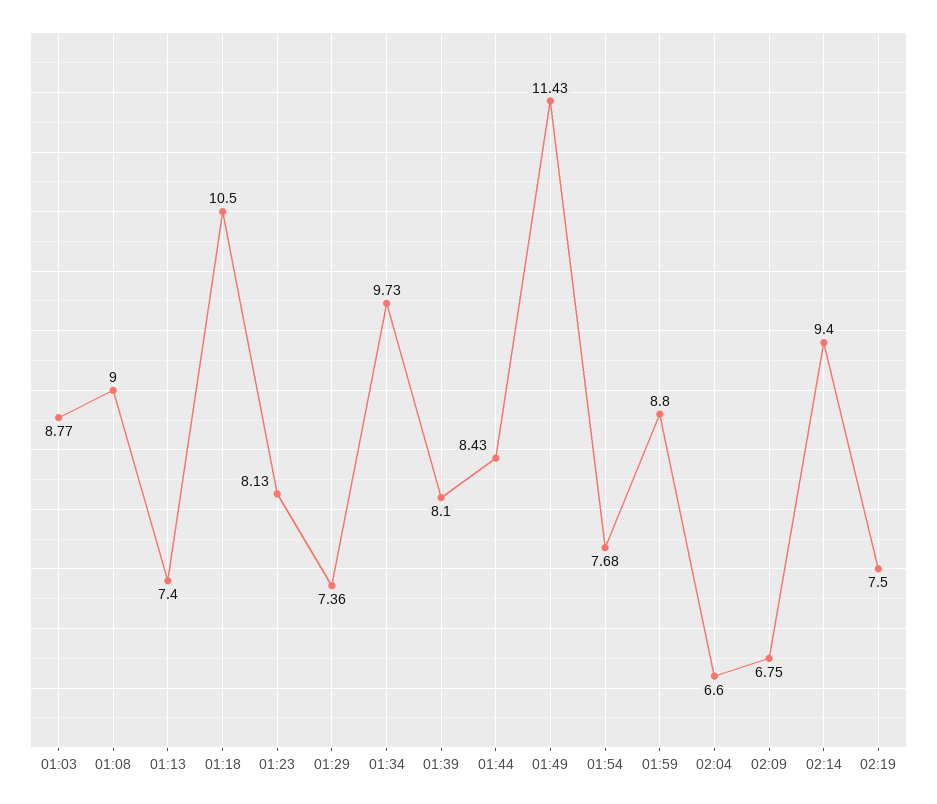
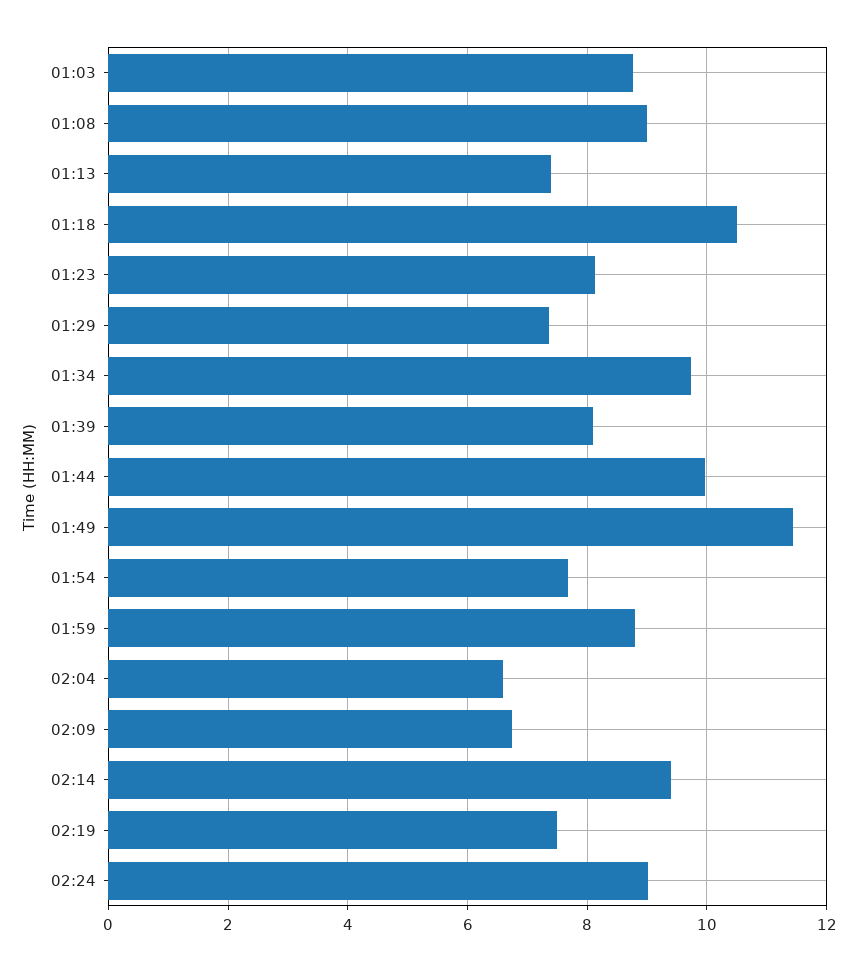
01:44: 8.43 -> 10
02:24: none -> 9

